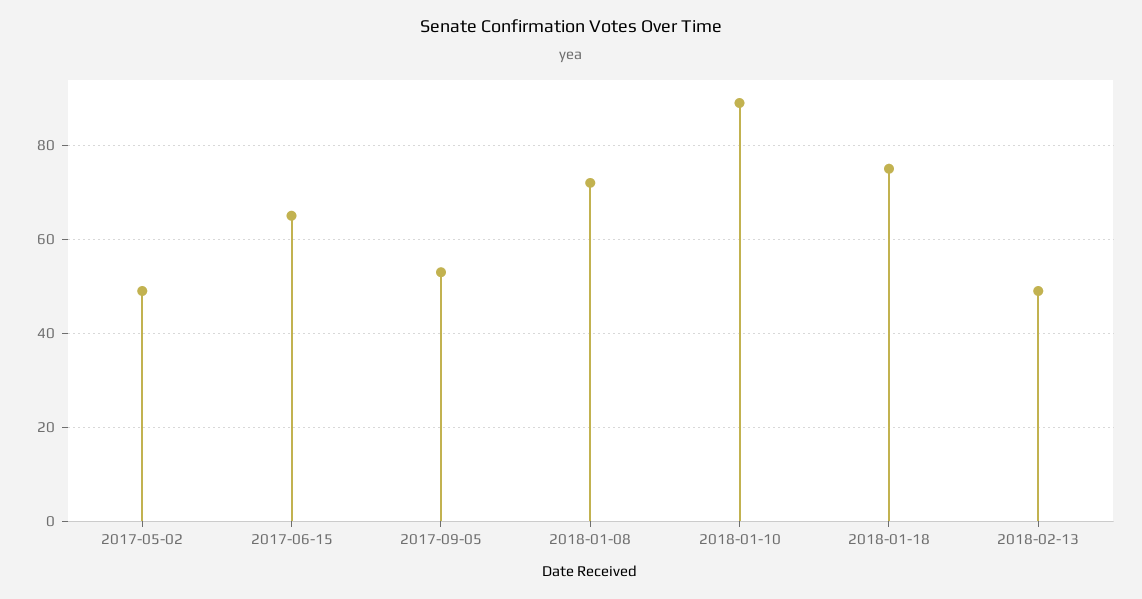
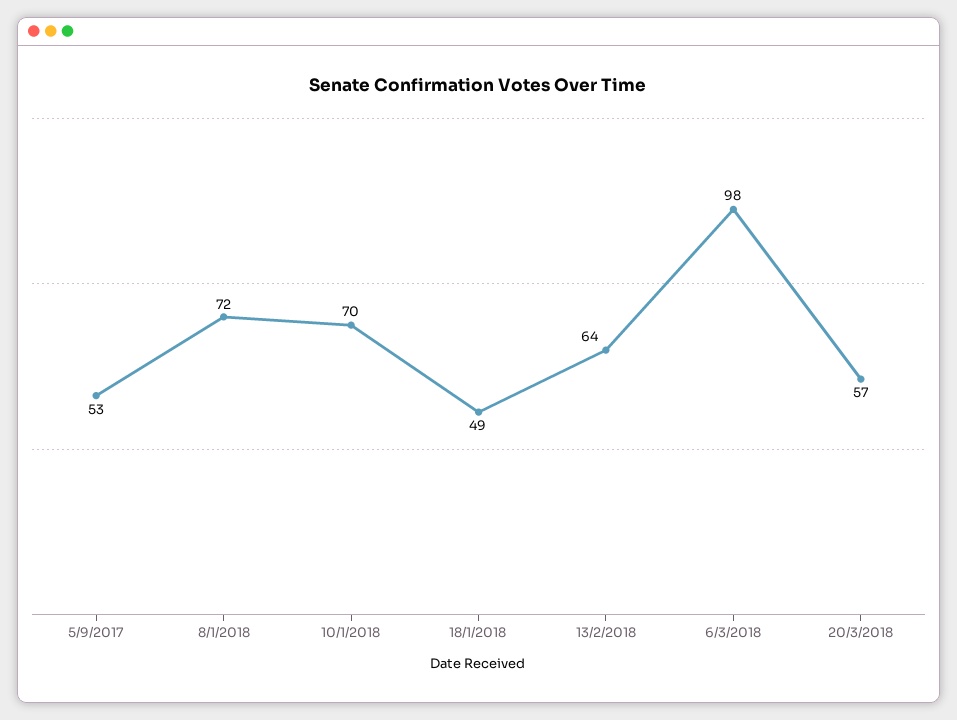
2017-05-02: 50 -> none
2017-06-15: 65 -> none
2018-01-10: 90 -> 70
2018-01-18: 75 -> 49
2018-02-13: 50 -> 64
6/3/2018: none -> 98
20/3/2018: none -> 57

